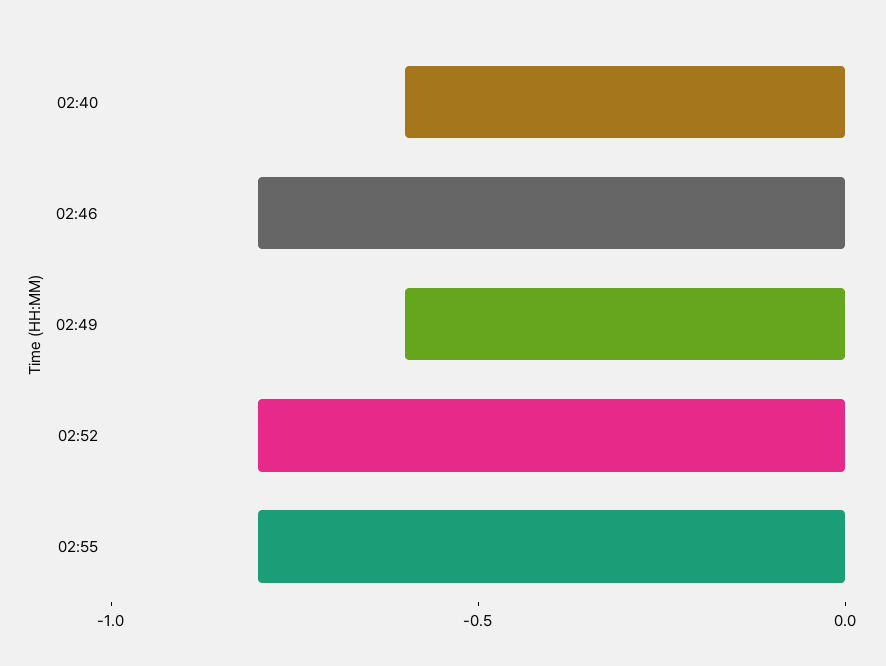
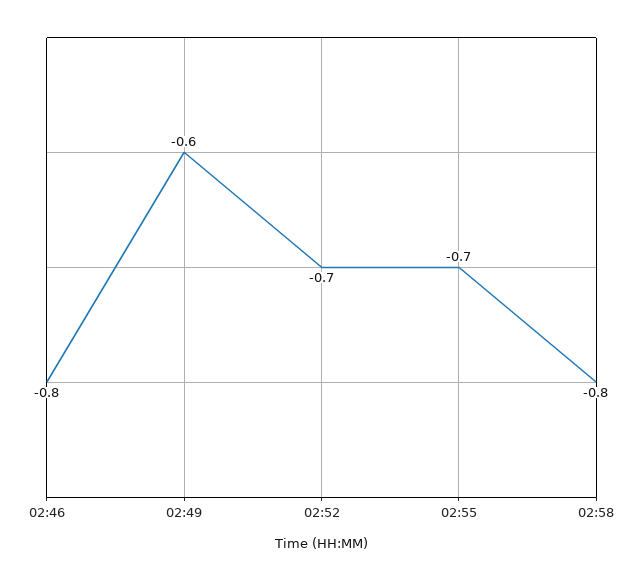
02:40: -0.6 -> none
02:52: -0.8 -> -0.7
02:55: -0.8 -> -0.7
02:58: none -> -0.8

